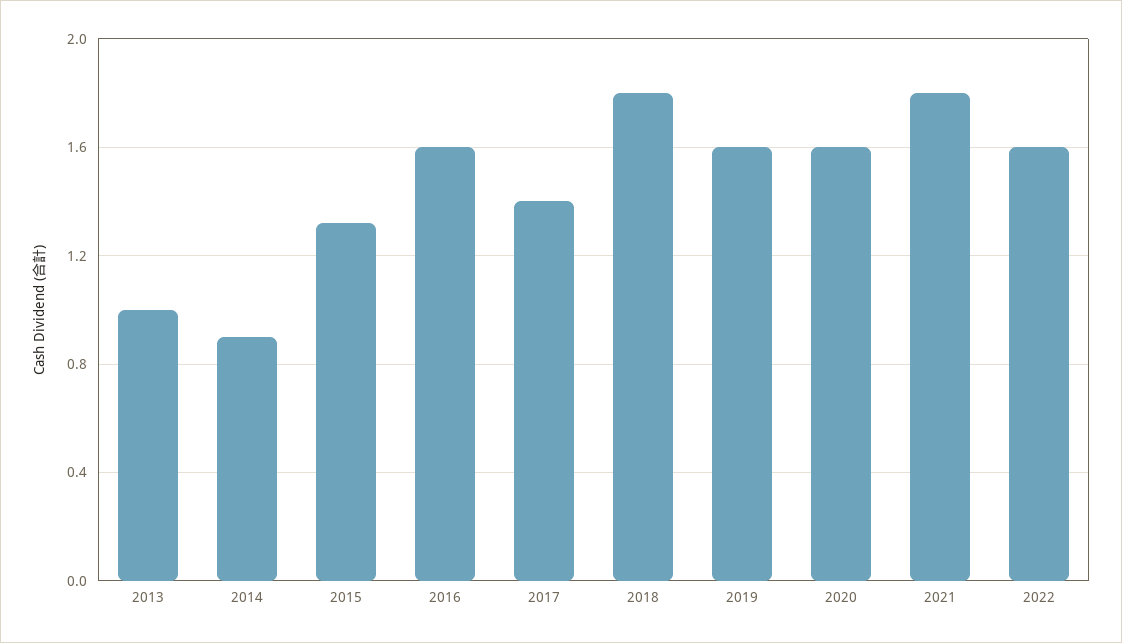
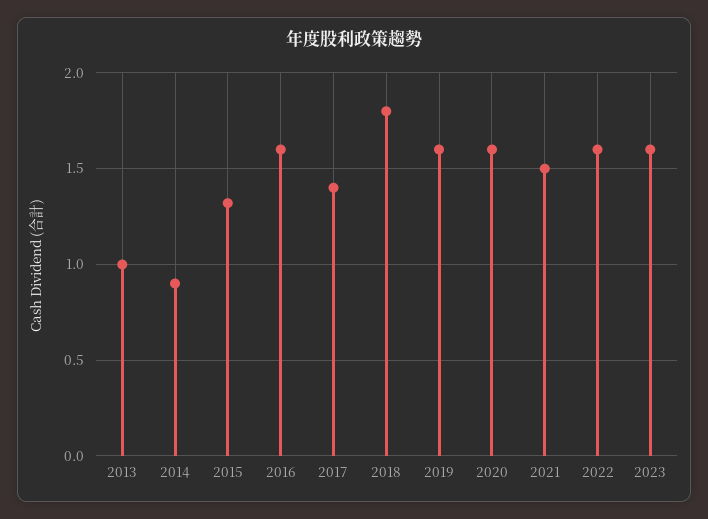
2021: 1.8 -> 1.5
2023: none -> 1.6

